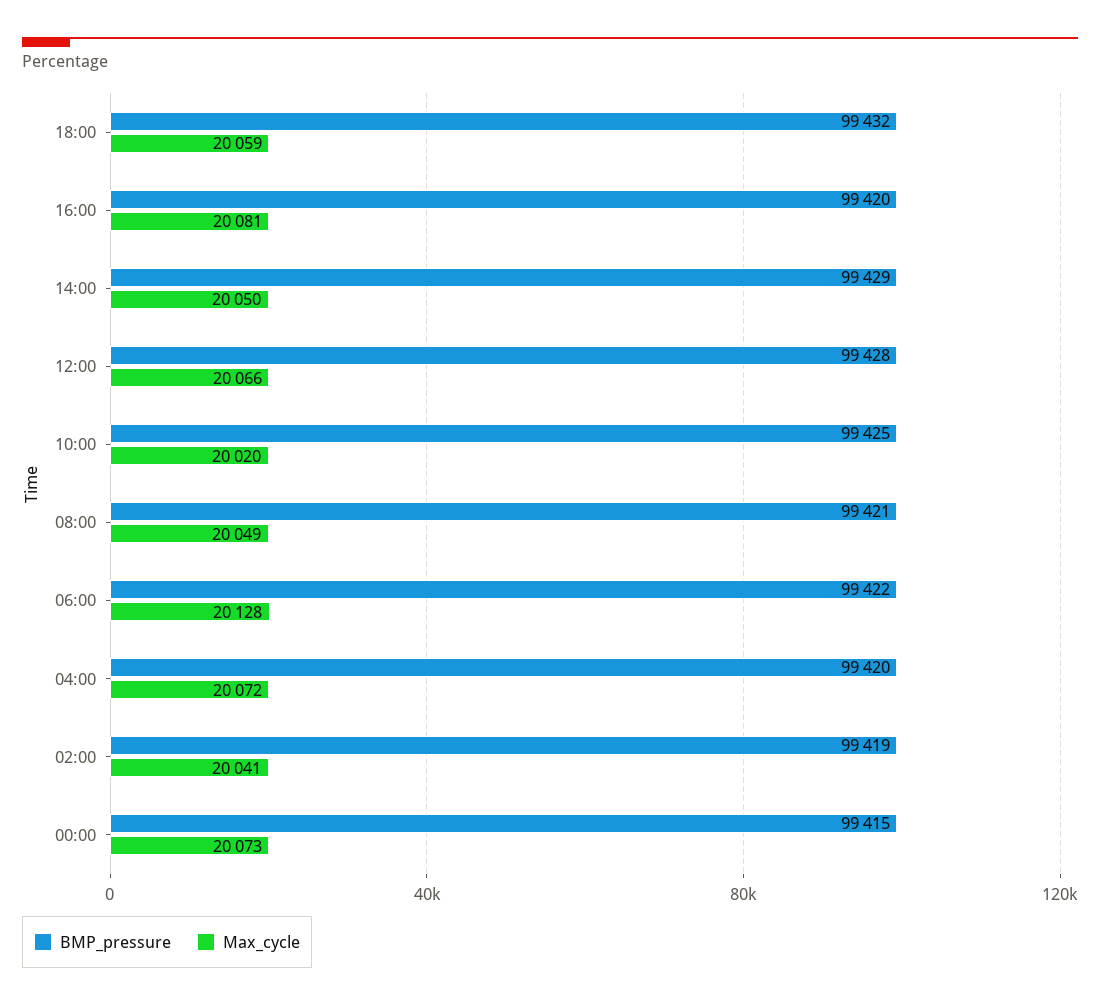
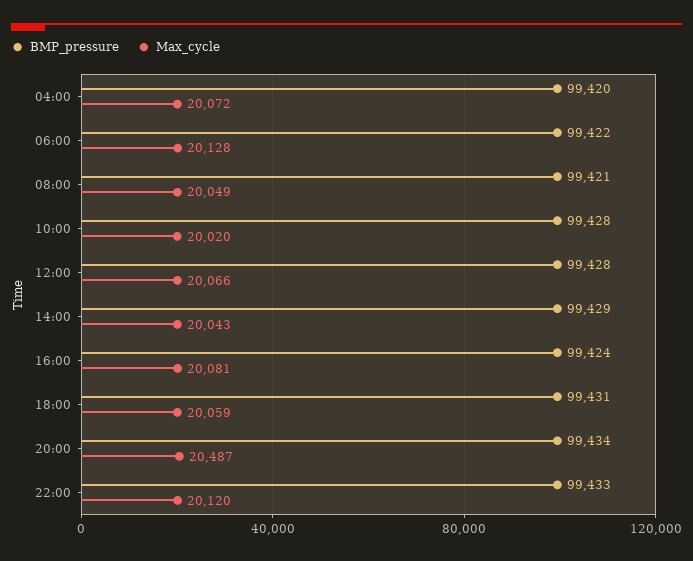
BMP_pressure, 18:00: 99432 -> 99431
BMP_pressure, 16:00: 99420 -> 99424
Max_cycle, 14:00: 20050 -> 20043
BMP_pressure, 10:00: 99425 -> 99428
BMP_pressure, 02:00: 99419 -> none
Max_cycle, 02:00: 20041 -> none
BMP_pressure, 00:00: 99415 -> none
Max_cycle, 00:00: 20073 -> none
BMP_pressure, 20:00: none -> 99434
Max_cycle, 20:00: none -> 20487
BMP_pressure, 22:00: none -> 99433
Max_cycle, 22:00: none -> 20120

